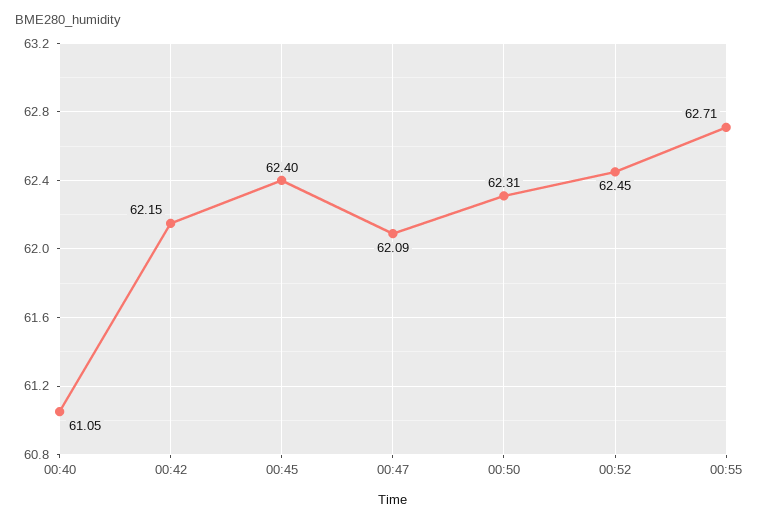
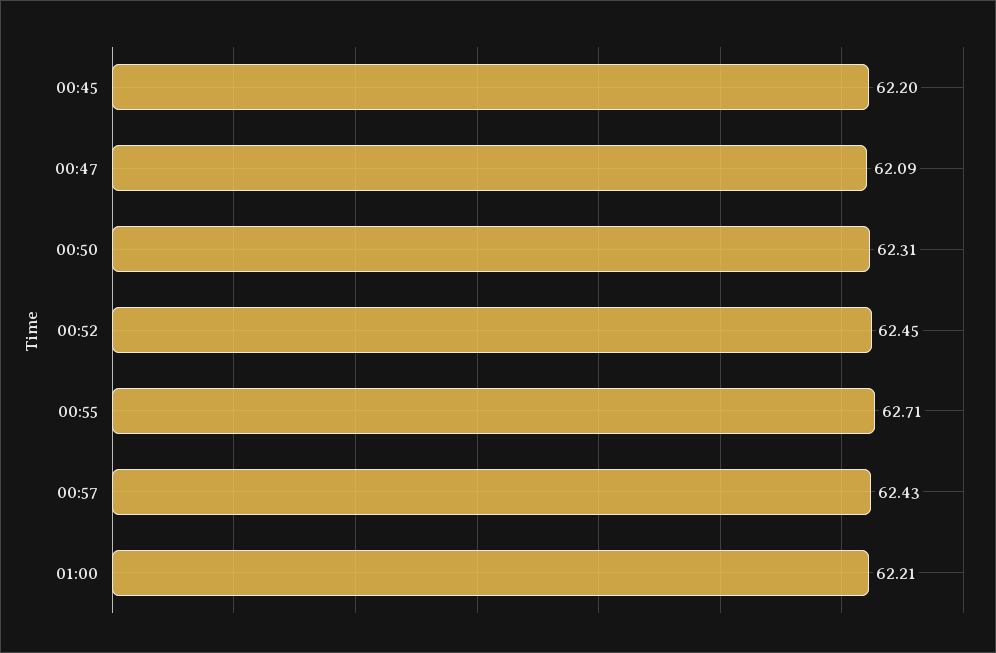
00:40: 61.05 -> none
00:42: 62.15 -> none
00:45: 62.4 -> 62.2
00:57: none -> 62.43
01:00: none -> 62.21

